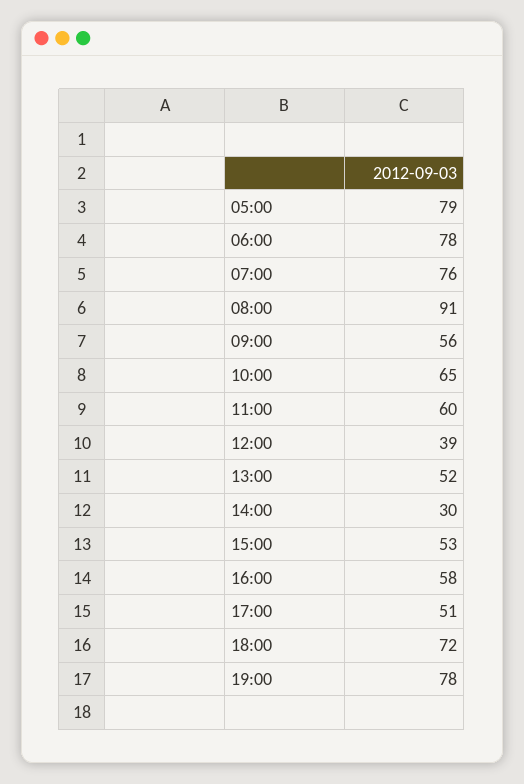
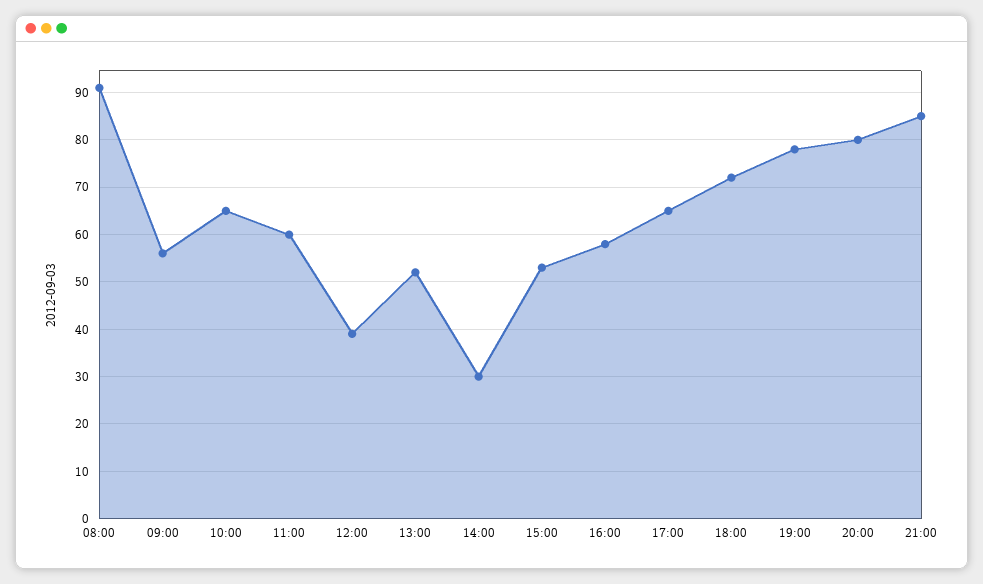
05:00: 79 -> none
06:00: 78 -> none
07:00: 76 -> none
17:00: 51 -> 65
20:00: none -> 80
21:00: none -> 85

